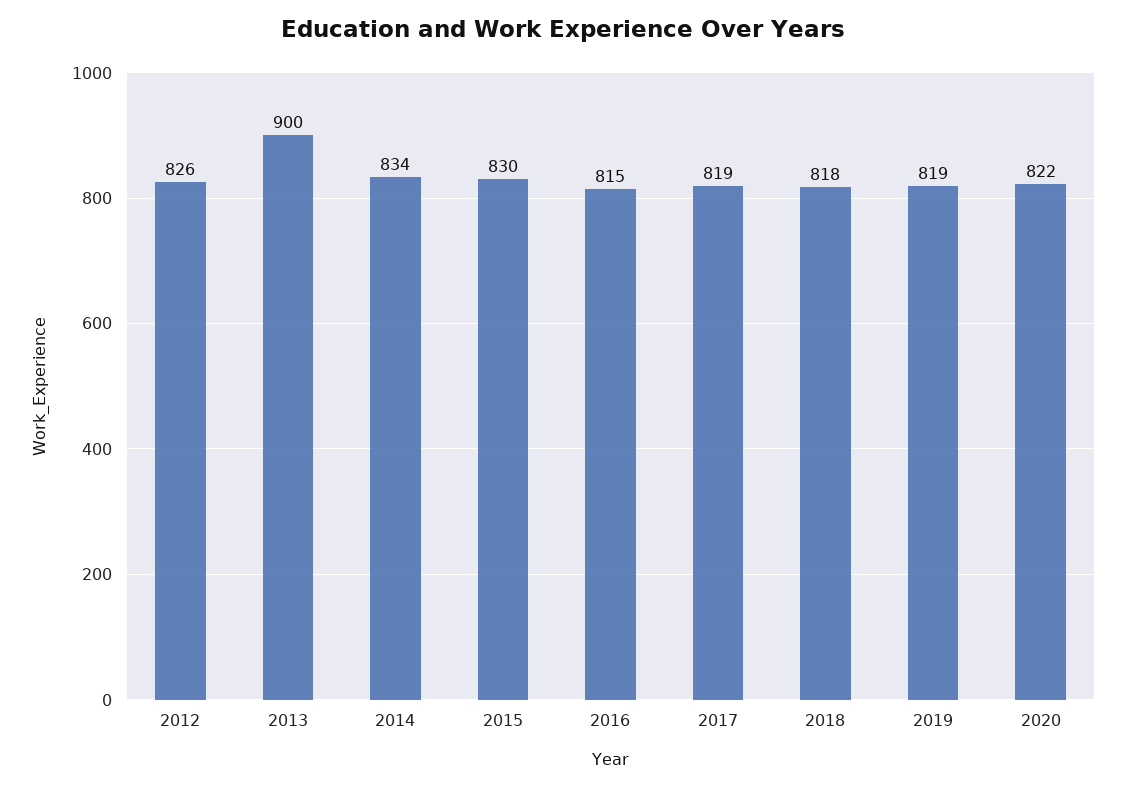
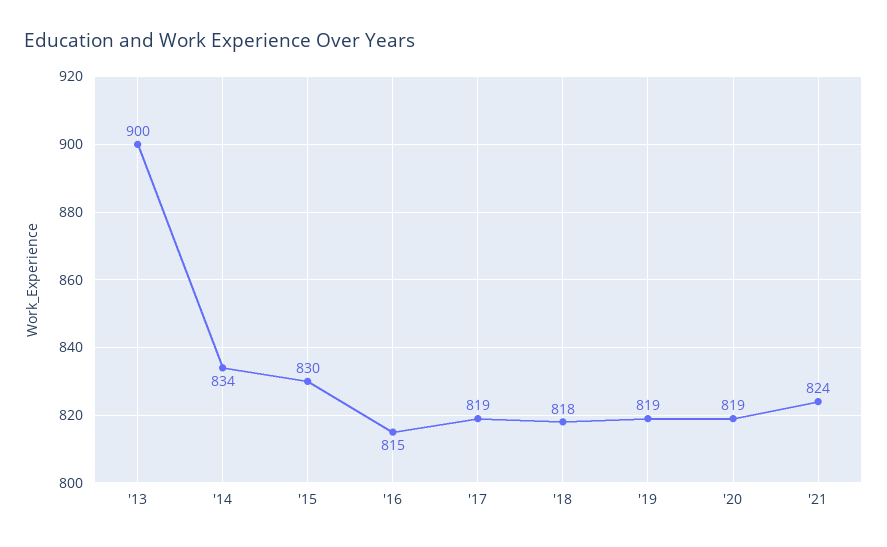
2012: 826 -> none
2020: 822 -> 819
'21: none -> 824

